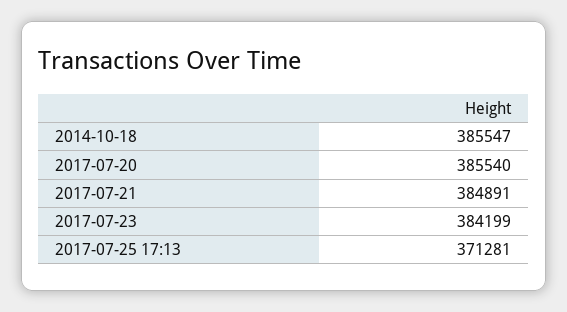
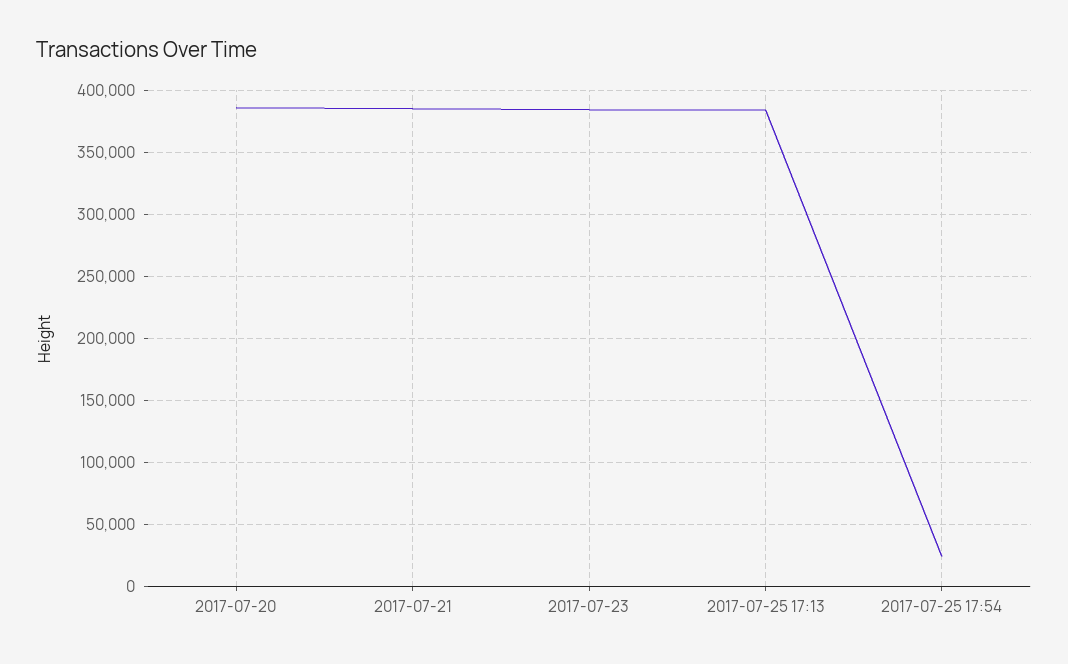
2014-10-18: 385547 -> none
2017-07-25 17:13: 371281 -> 385000
2017-07-25 17:54: none -> 25000

